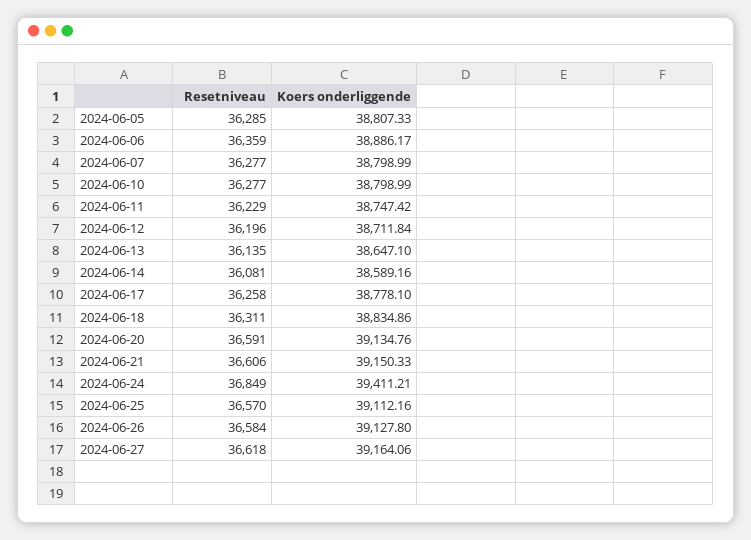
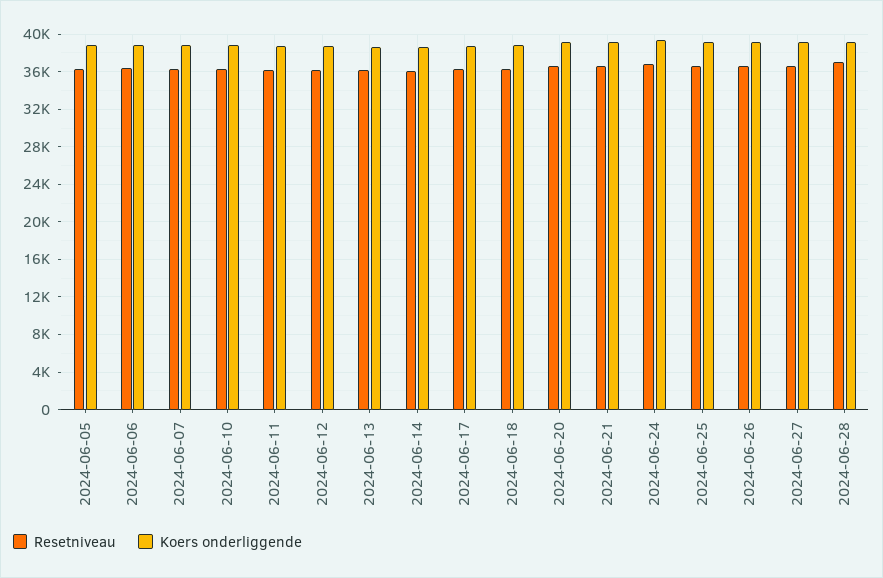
Resetniveau, 2024-06-28: none -> 37000
Koers onderliggende, 2024-06-28: none -> 39000

